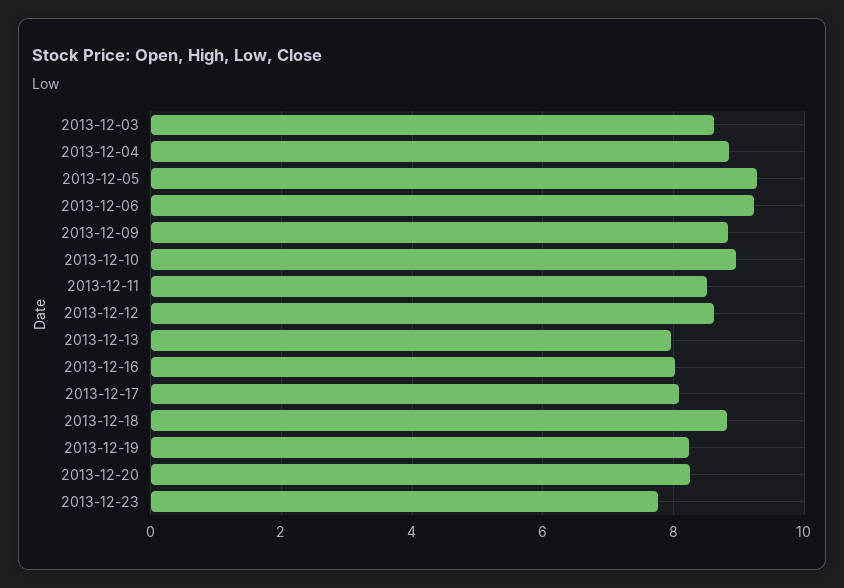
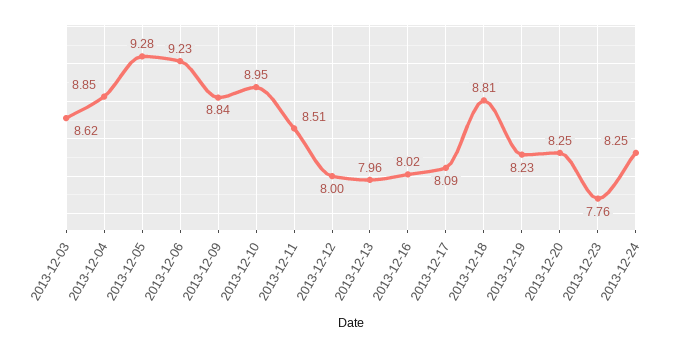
2013-12-12: 8.6 -> 8
2013-12-24: none -> 8.25

